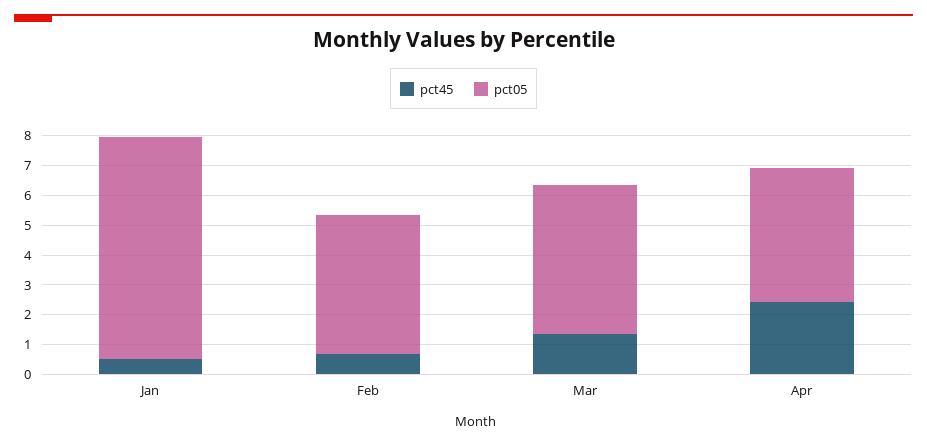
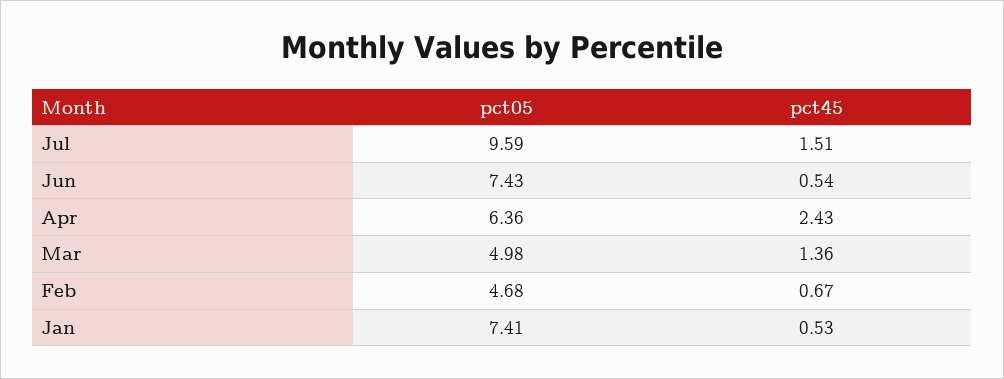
pct05, Apr: 4.5 -> 6.36
pct05, Jul: none -> 9.59
pct45, Jul: none -> 1.51
pct05, Jun: none -> 7.43
pct45, Jun: none -> 0.54

